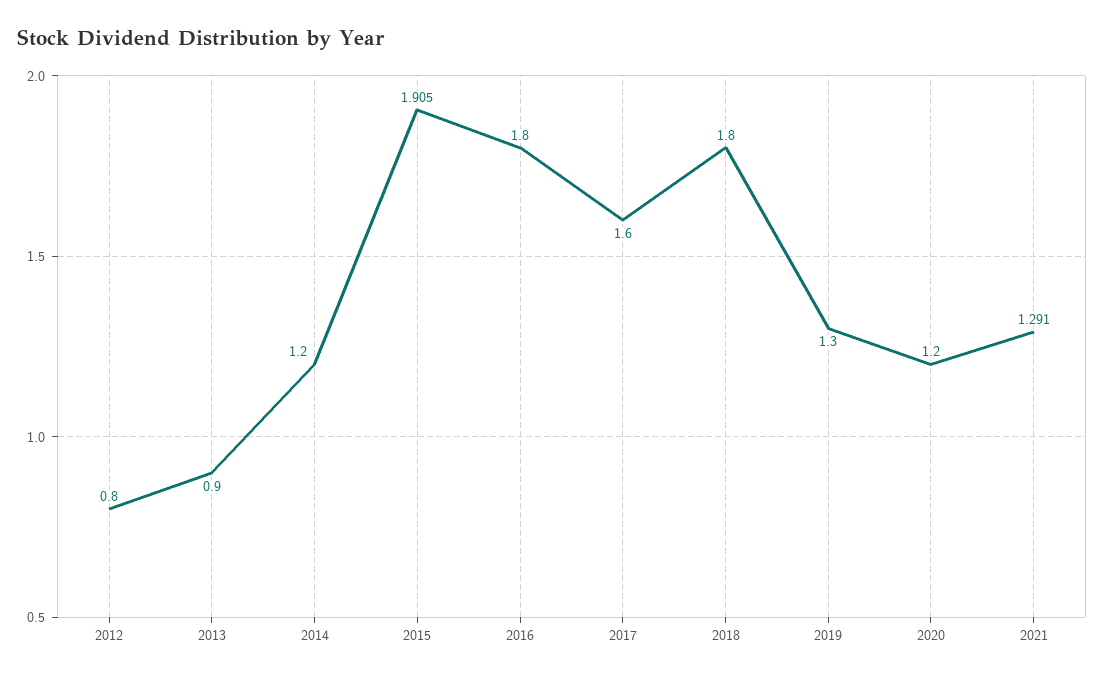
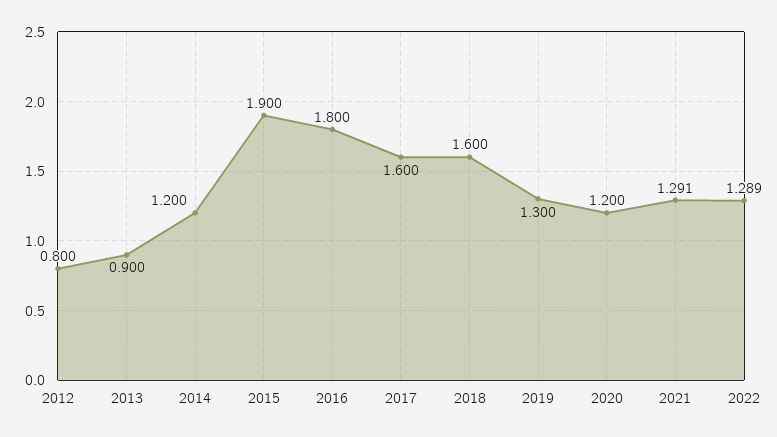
2015: 1.905 -> 1.9
2018: 1.8 -> 1.6
2022: none -> 1.289

